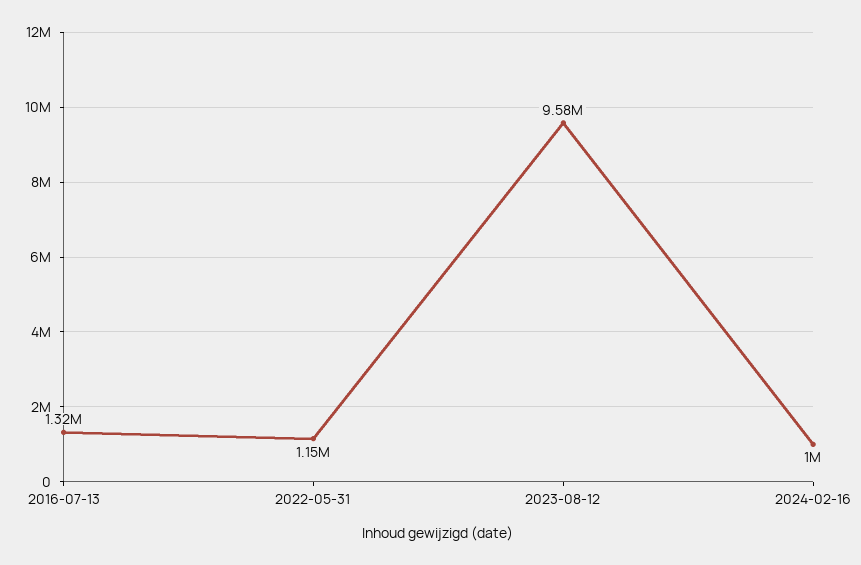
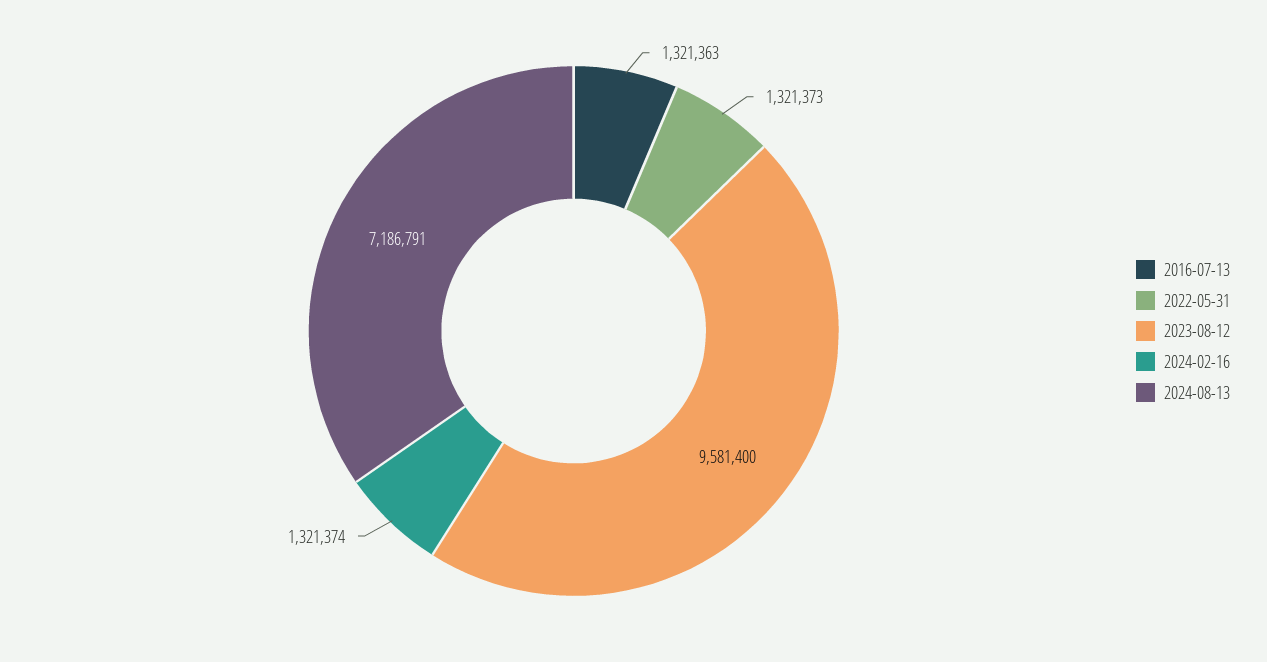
2022-05-31: 1150000 -> 1321373
2024-02-16: 1000000 -> 1321374
2024-08-13: none -> 7186791

